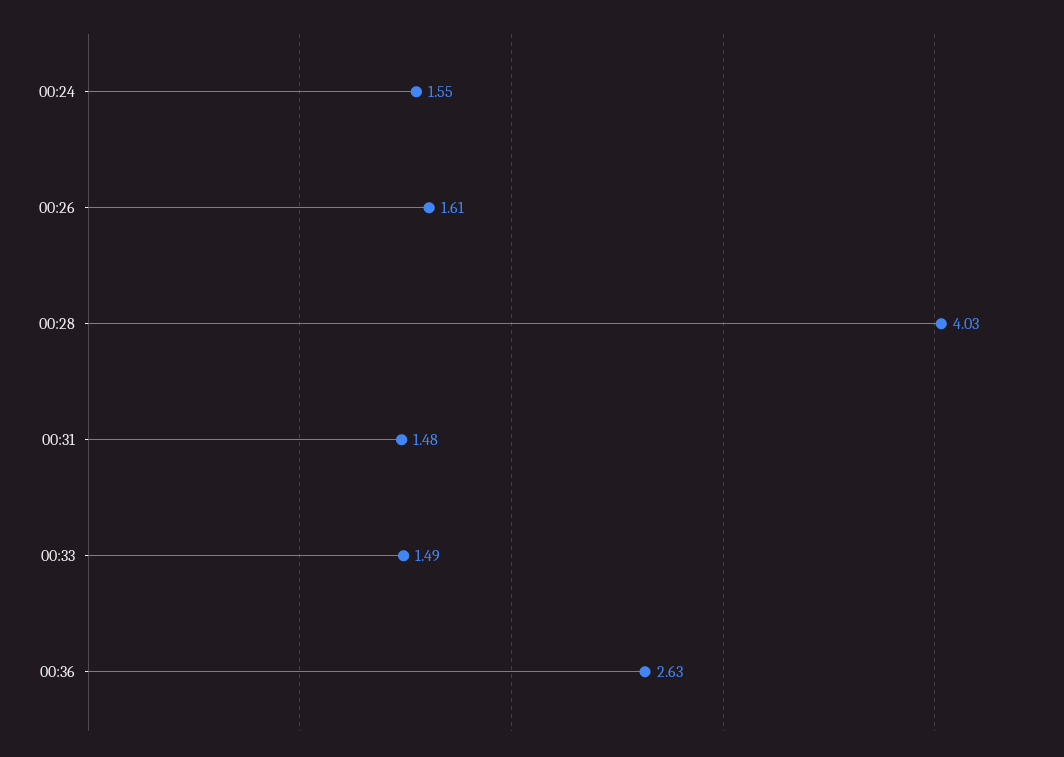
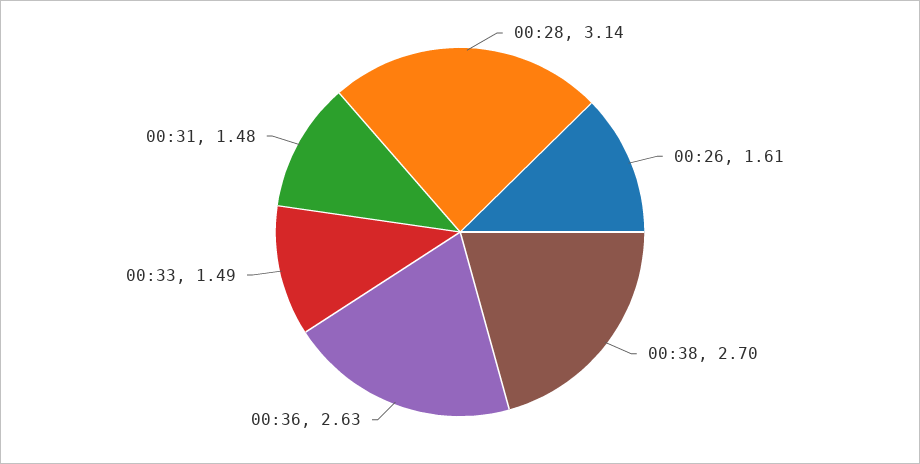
00:24: 1.55 -> none
00:28: 4.03 -> 3.14
00:38: none -> 2.7

